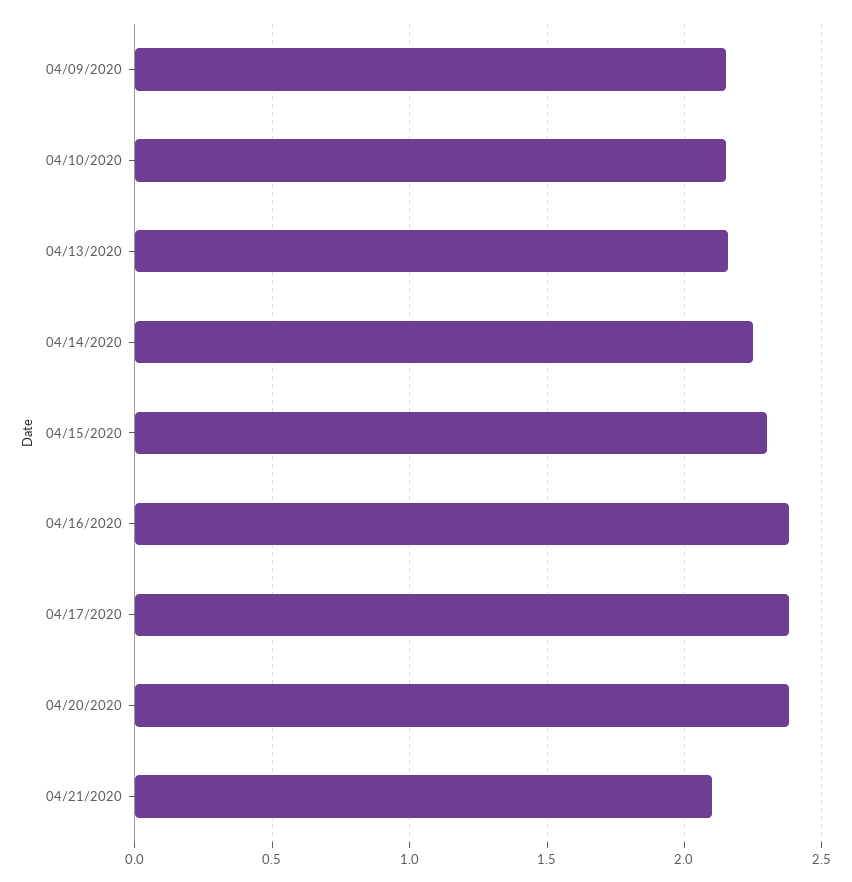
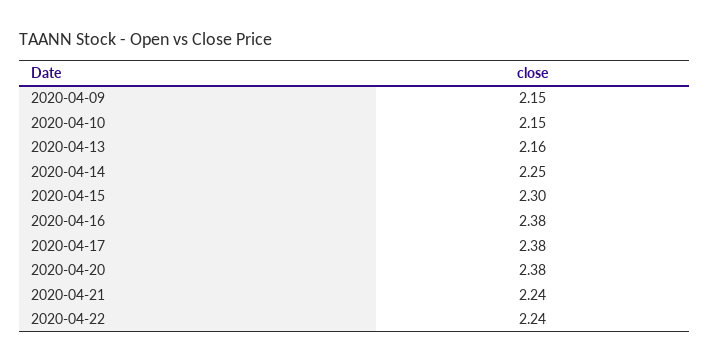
04/21/2020: 2.1 -> 2.24
2020-04-22: none -> 2.24

